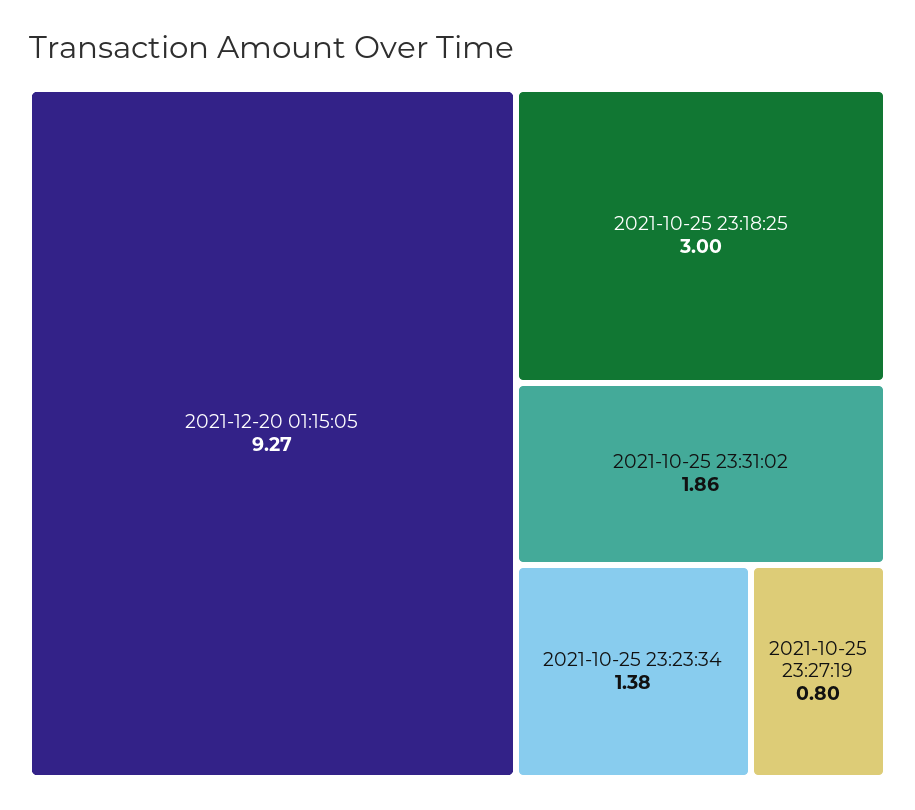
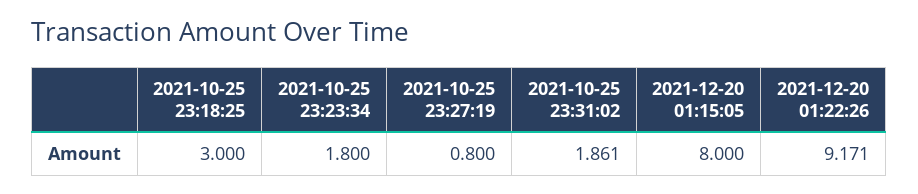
2021-12-20 01:15:05: 9.27 -> 8
2021-10-25 23:23:34: 1.38 -> 1.8
2021-12-20 01:22:26: none -> 9.171

